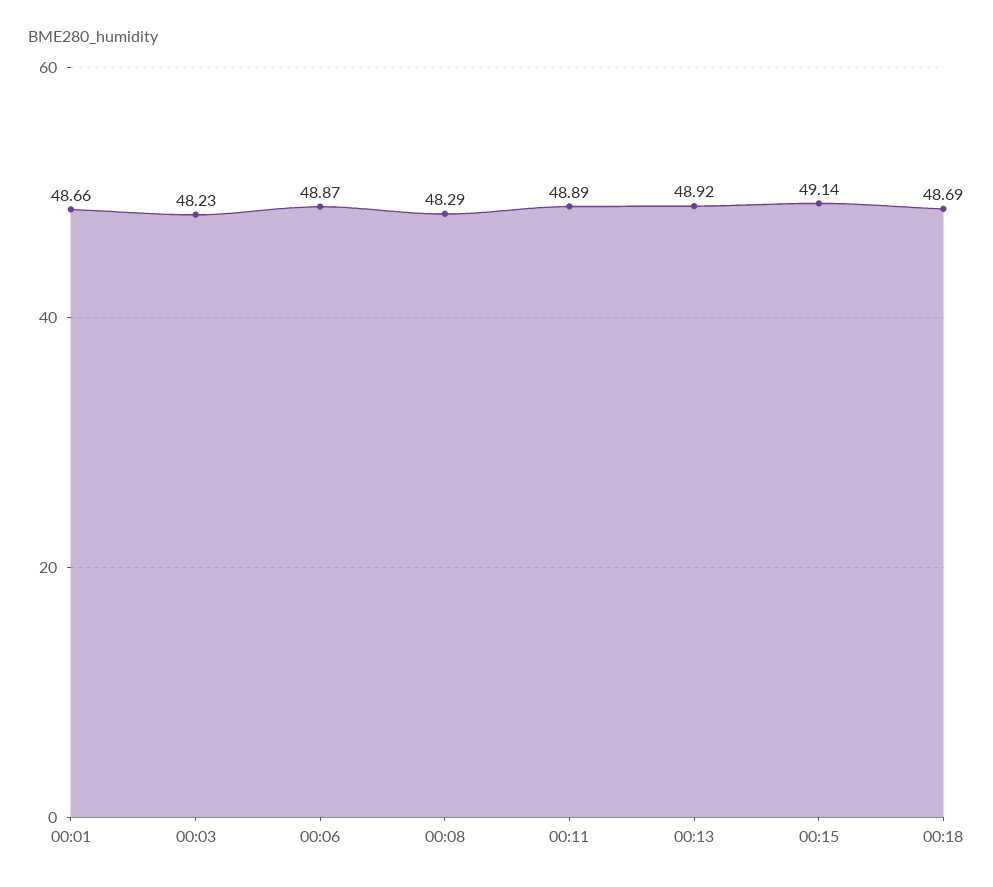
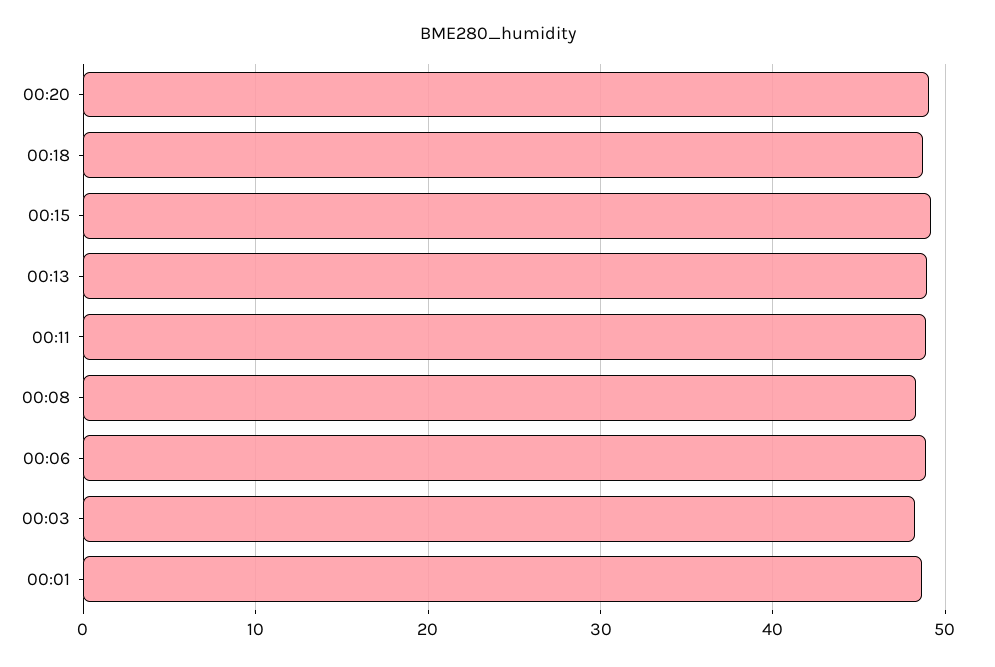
00:20: none -> 49

